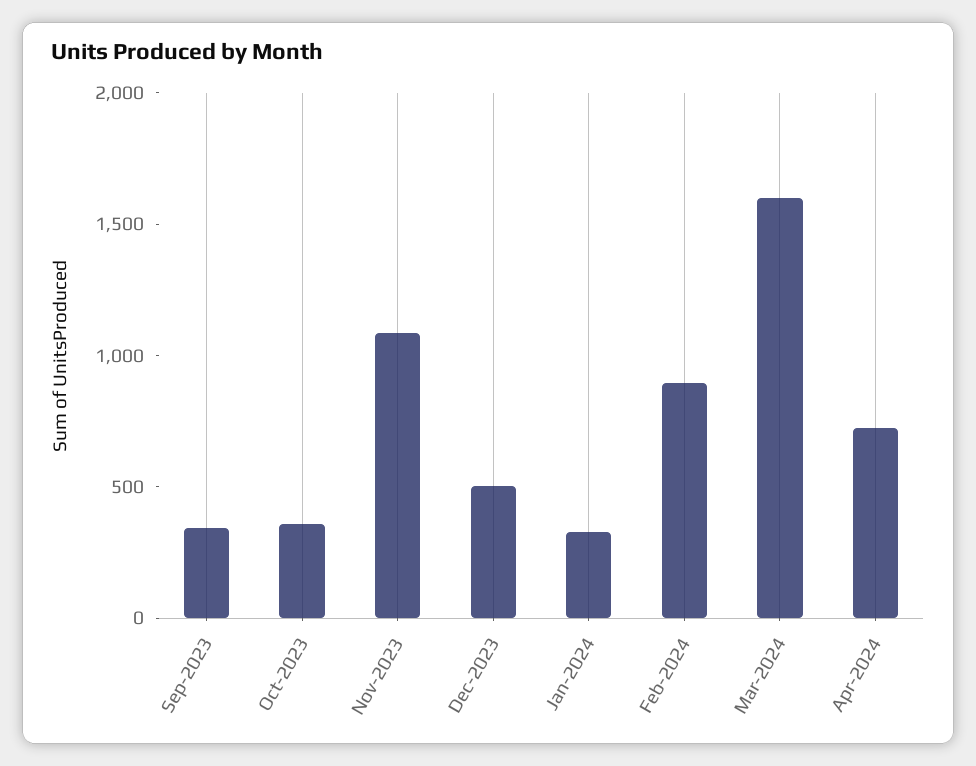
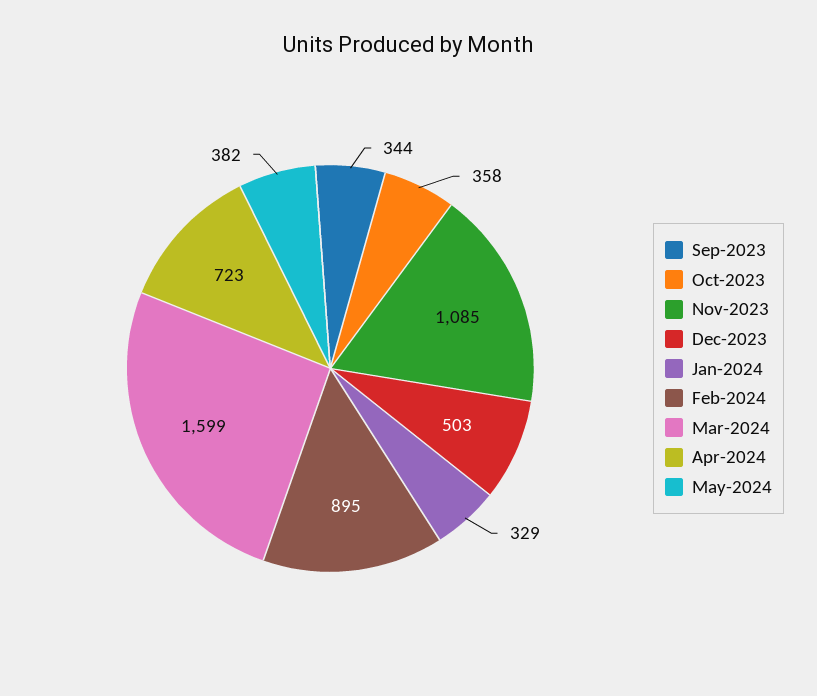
May-2024: none -> 382

